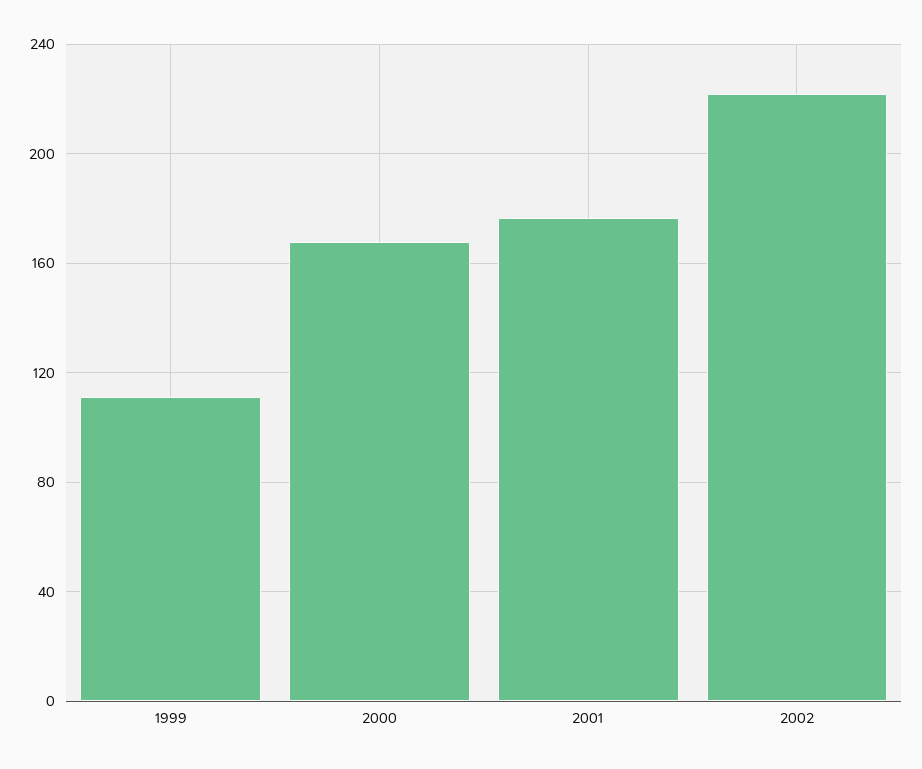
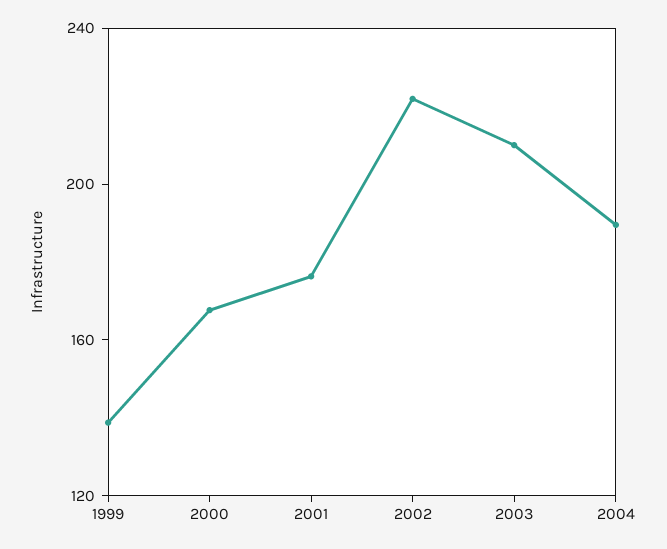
1999: 110 -> 140
2003: none -> 210
2004: none -> 190

